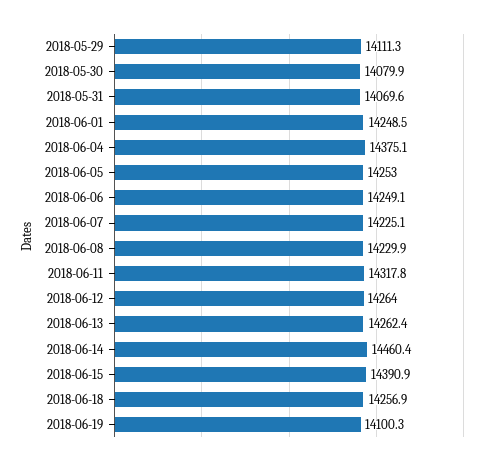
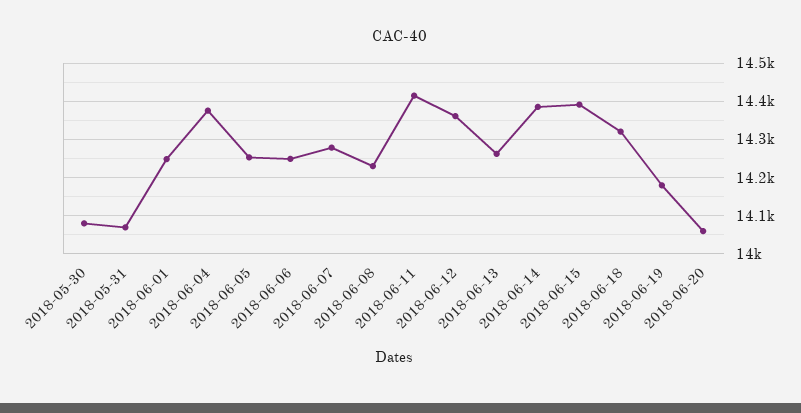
2018-05-29: 14111.3 -> none
2018-06-07: 14225.1 -> 14280
2018-06-11: 14317.8 -> 14420
2018-06-12: 14264 -> 14360
2018-06-14: 14460.4 -> 14380
2018-06-18: 14256.9 -> 14320
2018-06-19: 14100.3 -> 14180
2018-06-20: none -> 14060

